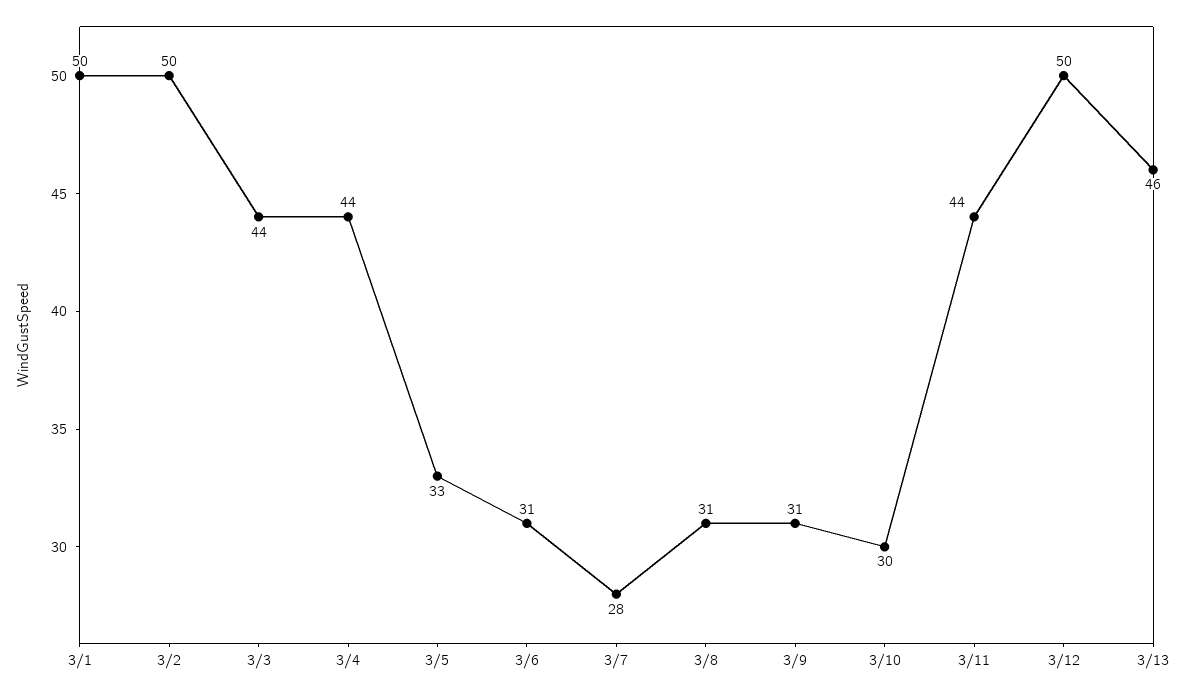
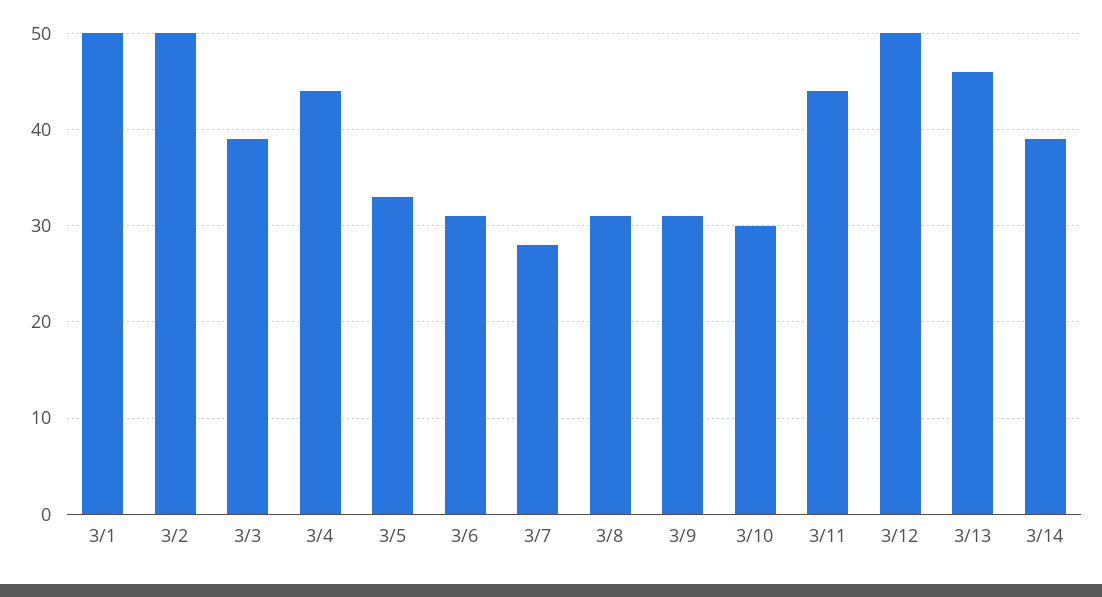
3/3: 44 -> 39
3/14: none -> 39

